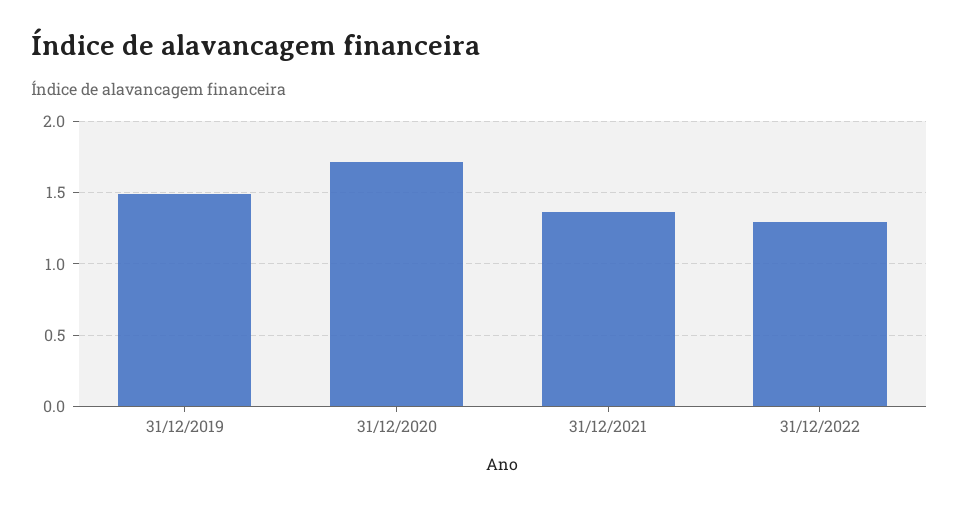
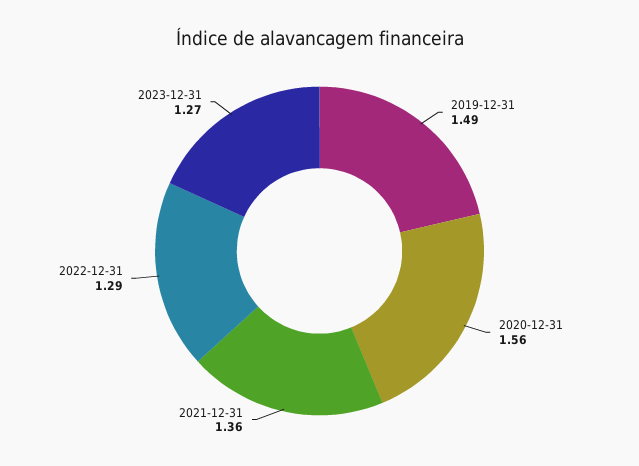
31/12/2020: 1.7 -> 1.56
2023-12-31: none -> 1.27

